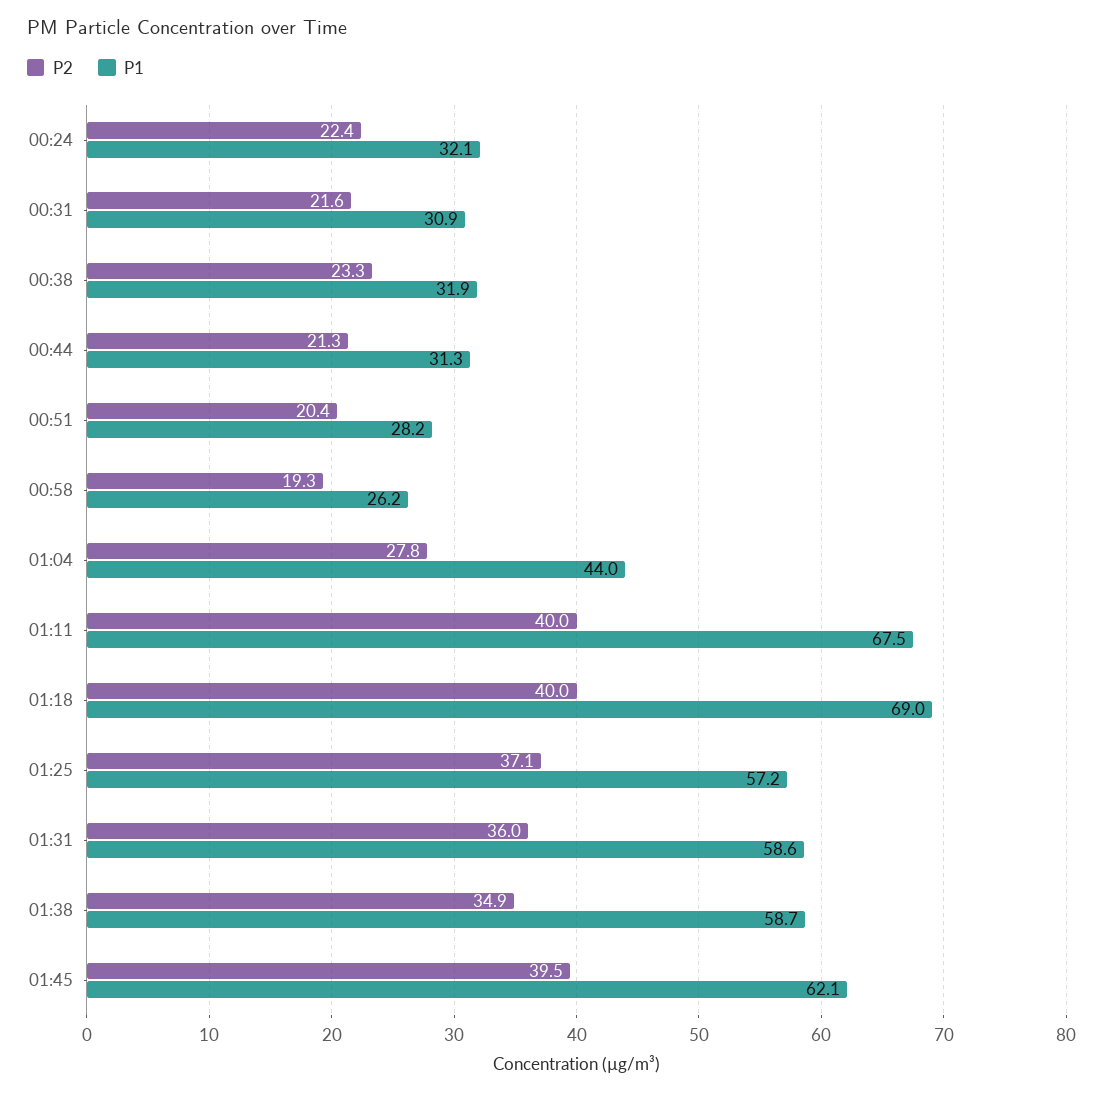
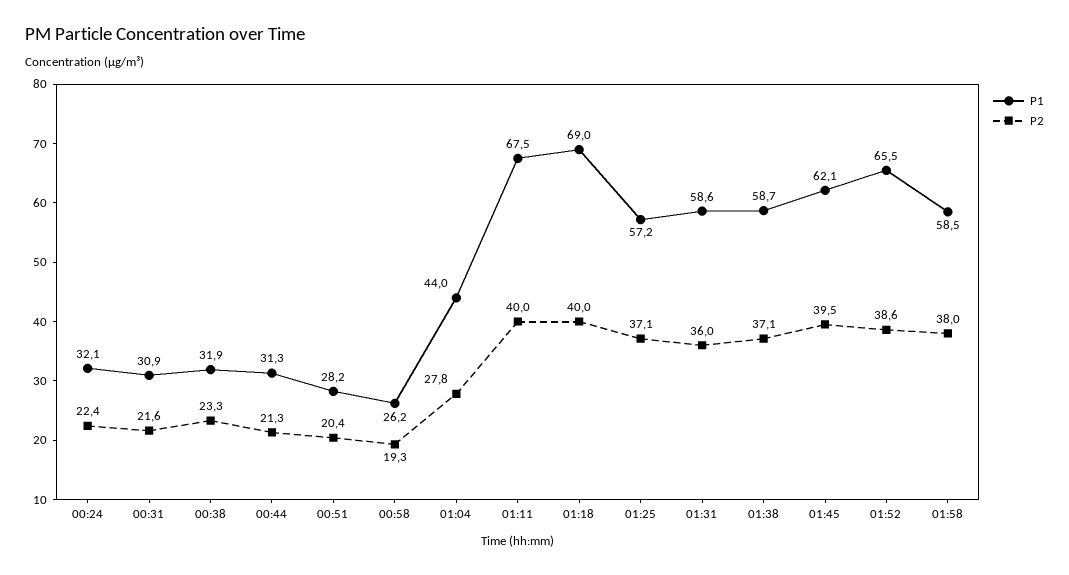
P2, 01:38: 34.9 -> 37.1
P1, 01:52: none -> 65.5
P2, 01:52: none -> 38.6
P1, 01:58: none -> 58.5
P2, 01:58: none -> 38

